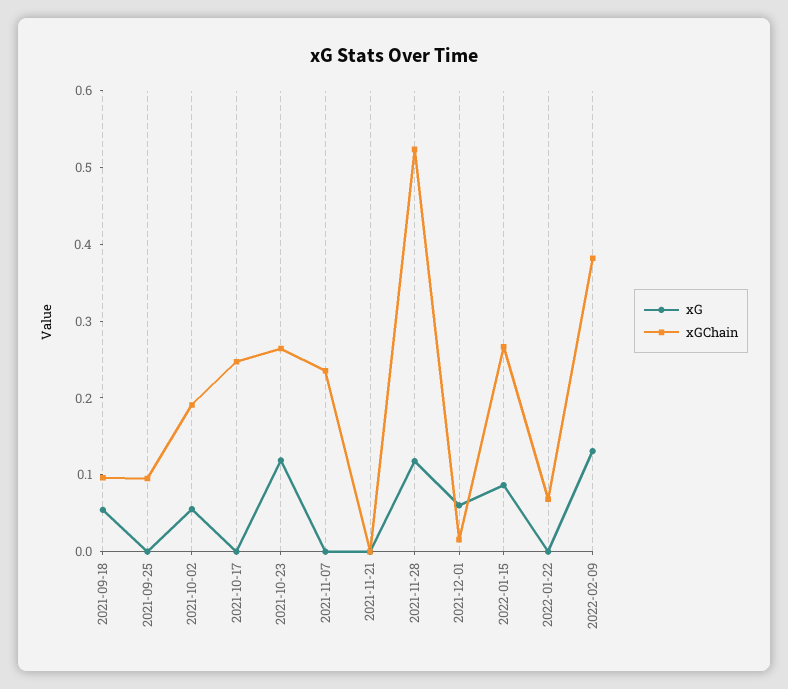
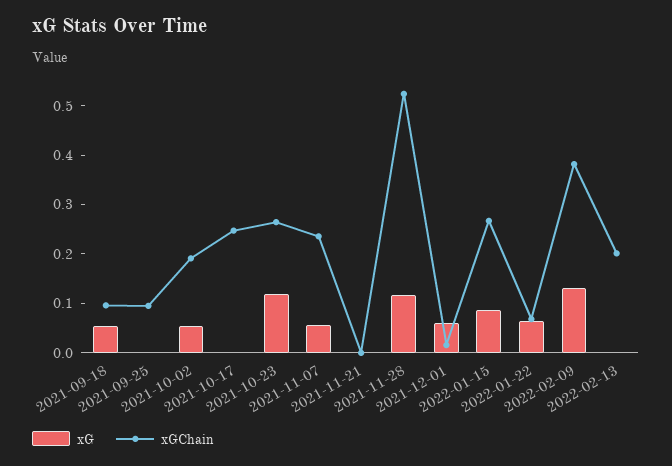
xG, 2021-11-07: 0 -> 0.06
xG, 2022-01-22: 0 -> 0.06
xG, 2022-02-13: none -> 0
xGChain, 2022-02-13: none -> 0.2

